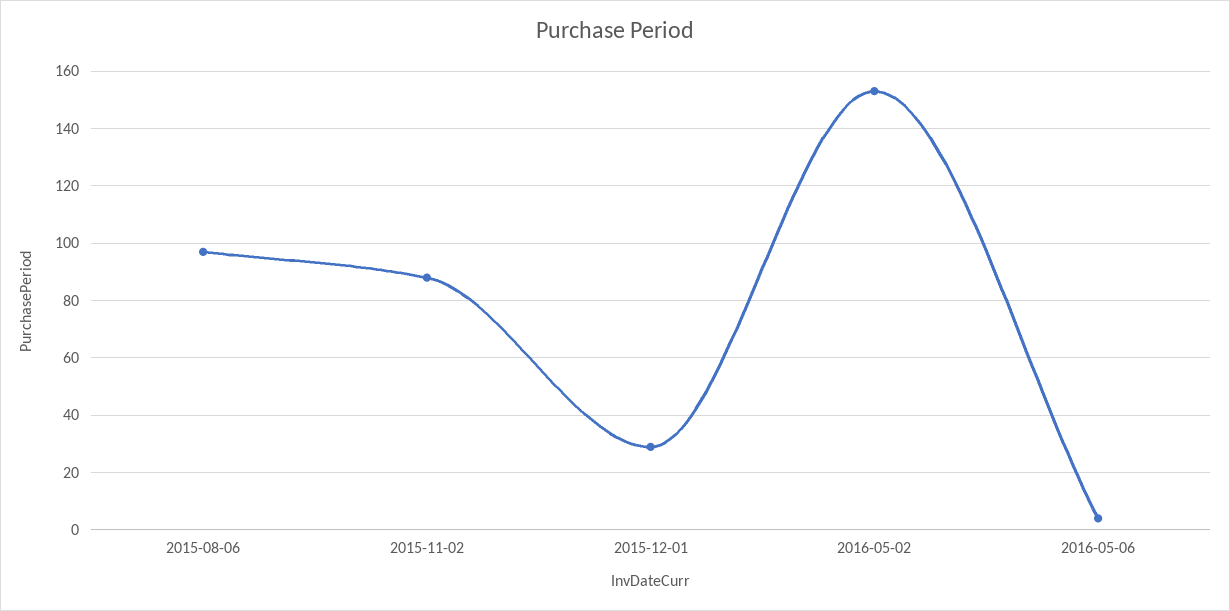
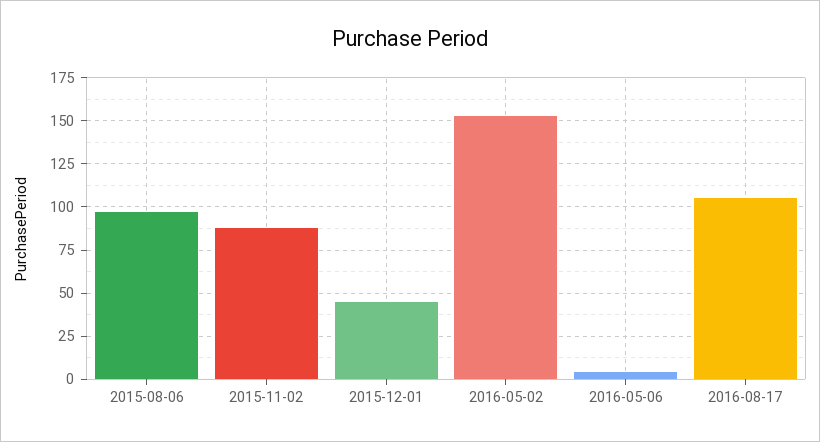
2015-12-01: 30 -> 45
2016-08-17: none -> 105

